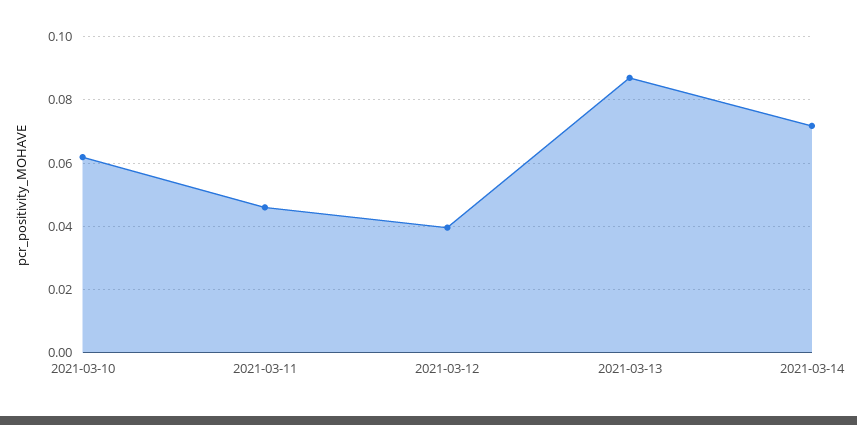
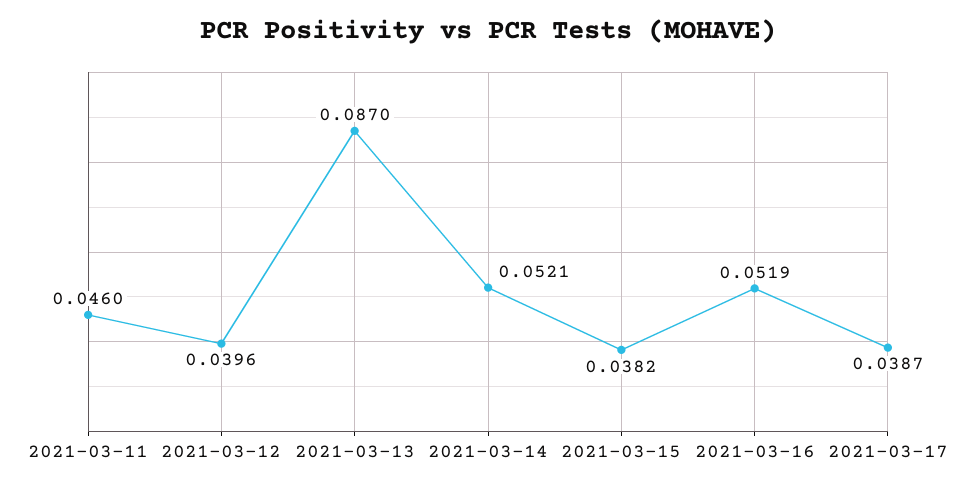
2021-03-10: 0.062 -> none
2021-03-14: 0.072 -> 0.0521
2021-03-15: none -> 0.0382
2021-03-16: none -> 0.0519
2021-03-17: none -> 0.0387

